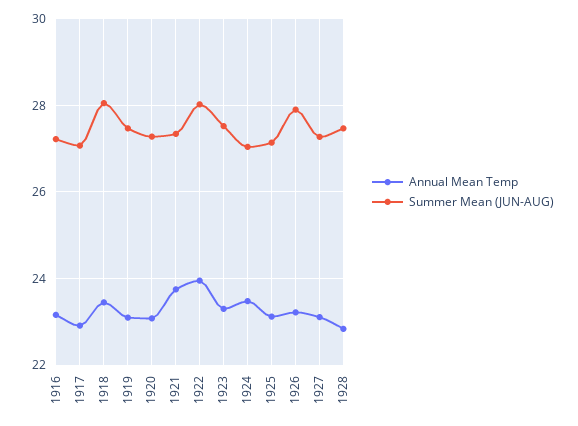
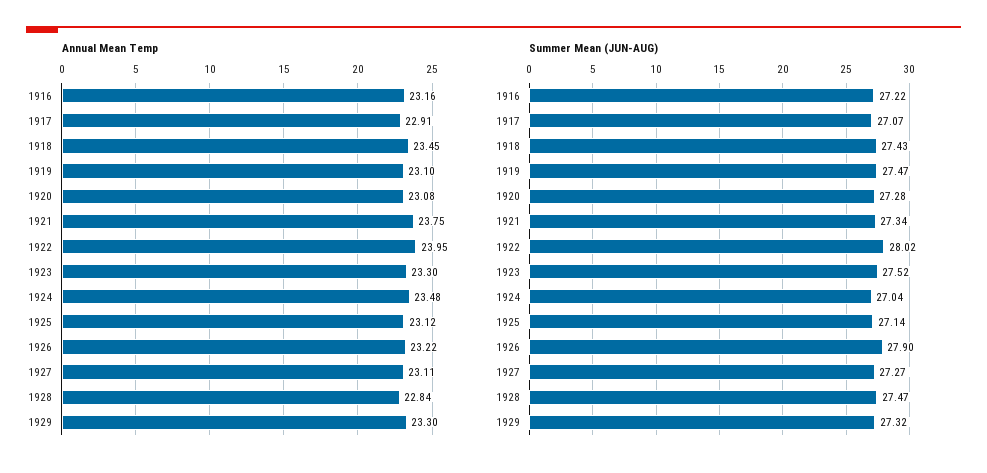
Summer Mean (JUN-AUG), 1918: 28 -> 27.43
Annual Mean Temp, 1929: none -> 23.3
Summer Mean (JUN-AUG), 1929: none -> 27.32

